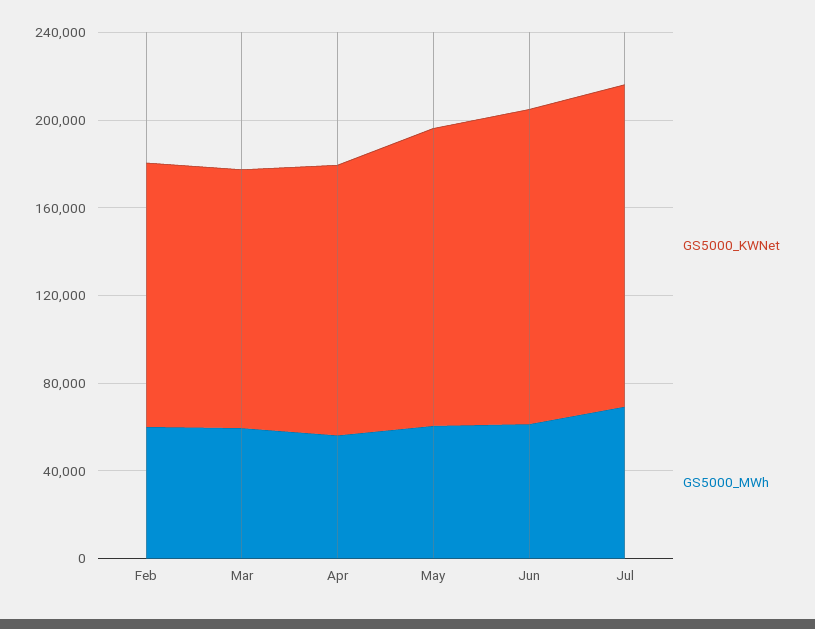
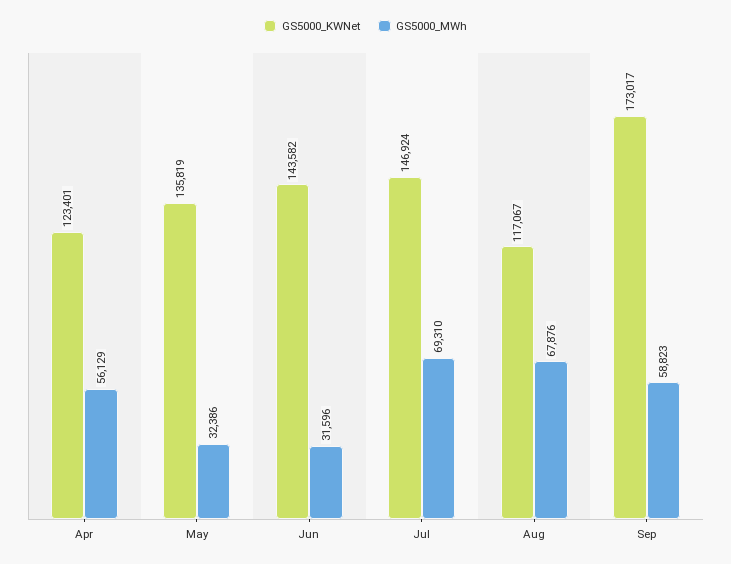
GS5000_KWNet, Feb: 120000 -> none
GS5000_MWh, Feb: 60000 -> none
GS5000_KWNet, Mar: 120000 -> none
GS5000_MWh, Mar: 60000 -> none
GS5000_MWh, May: 60000 -> 32386
GS5000_MWh, Jun: 60000 -> 31596
GS5000_KWNet, Aug: none -> 117067
GS5000_MWh, Aug: none -> 67876
GS5000_KWNet, Sep: none -> 173017
GS5000_MWh, Sep: none -> 58823

